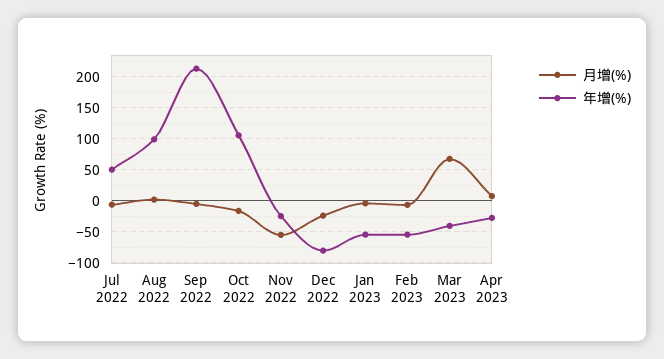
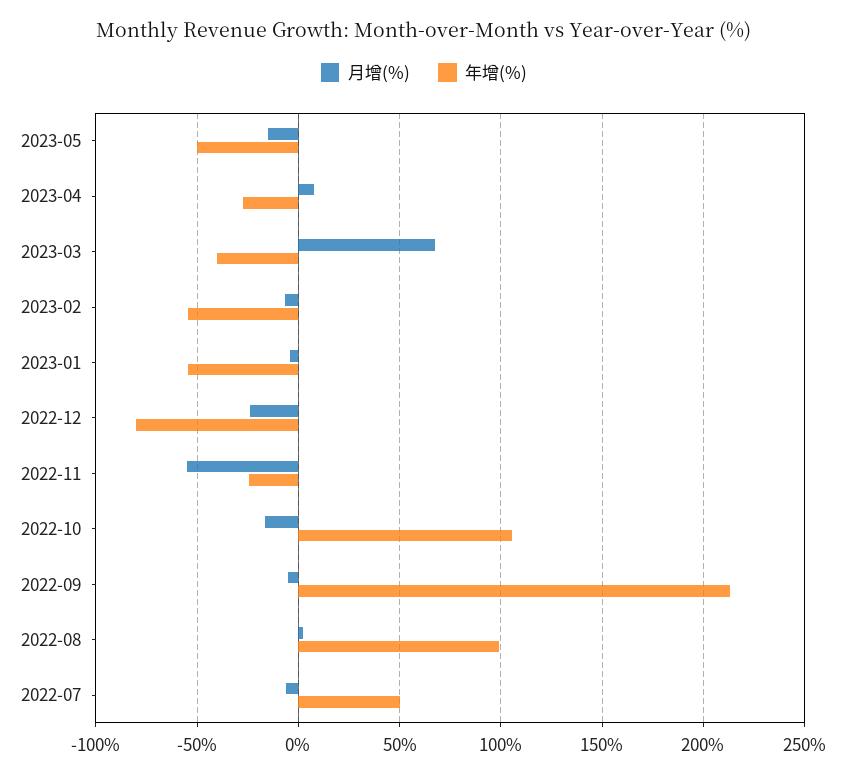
月增(%), 2023-05: none -> -15
年增(%), 2023-05: none -> -50

